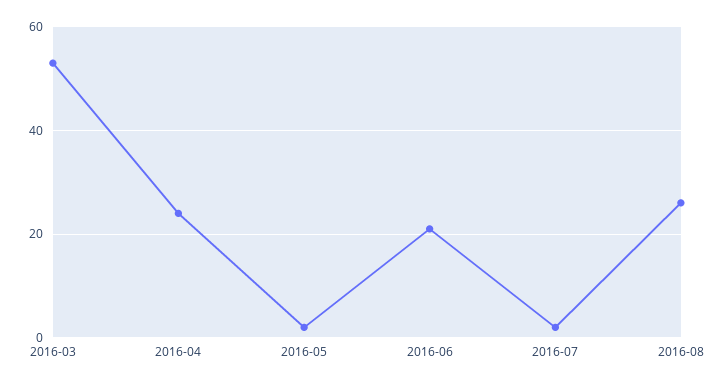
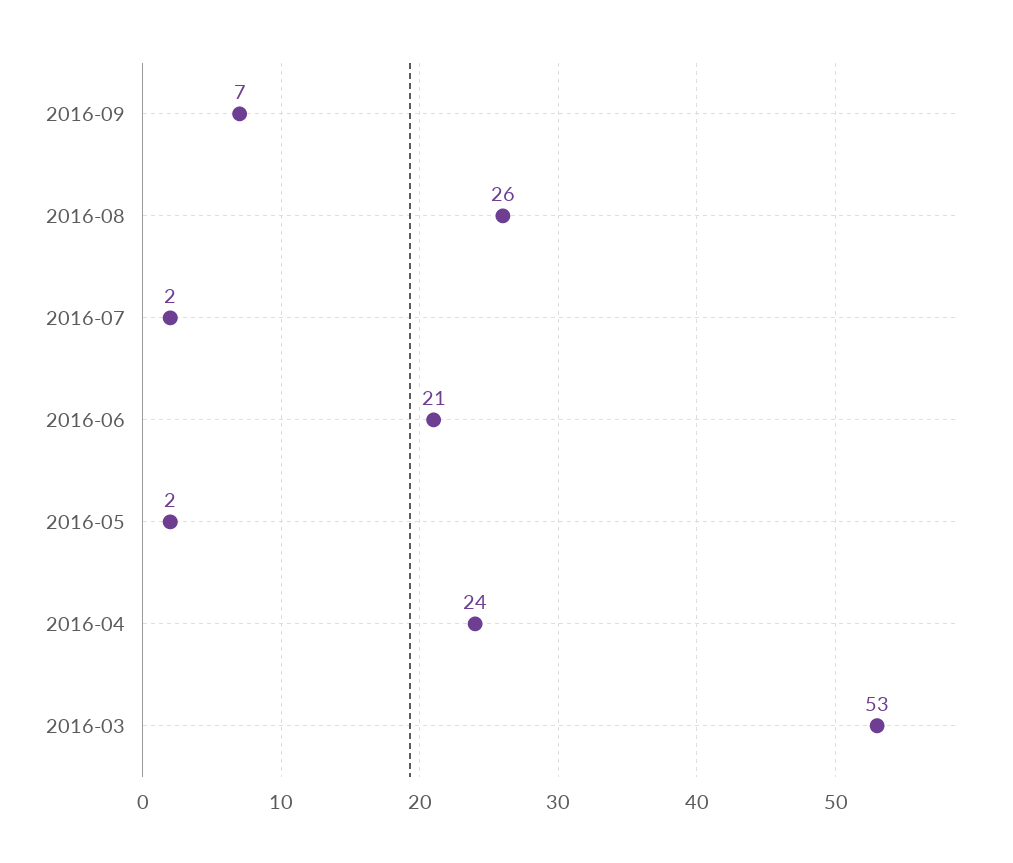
2016-09: none -> 7

